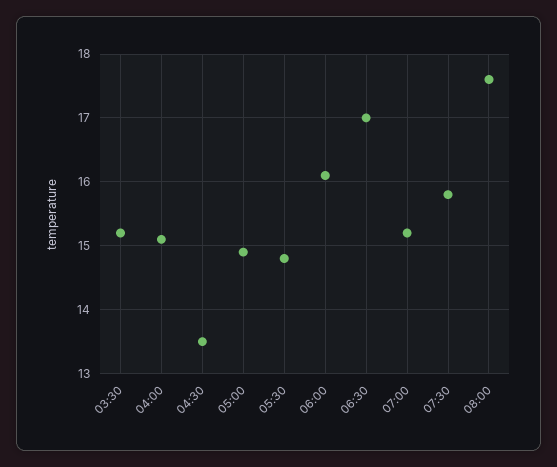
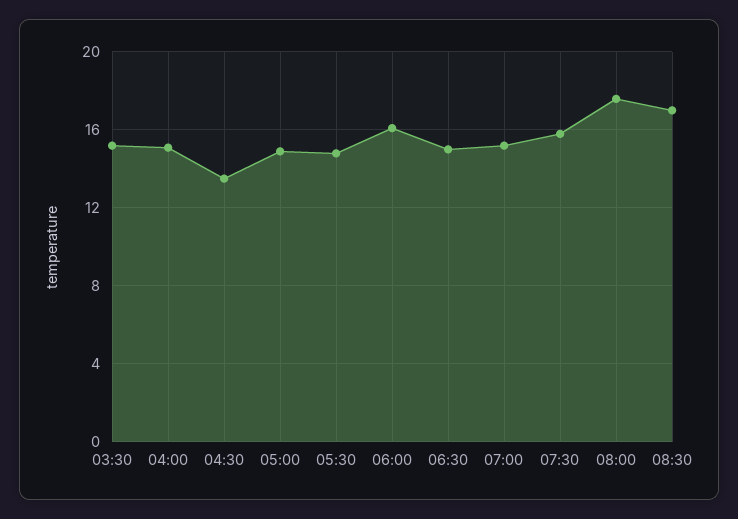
06:30: 17 -> 15
08:30: none -> 17

